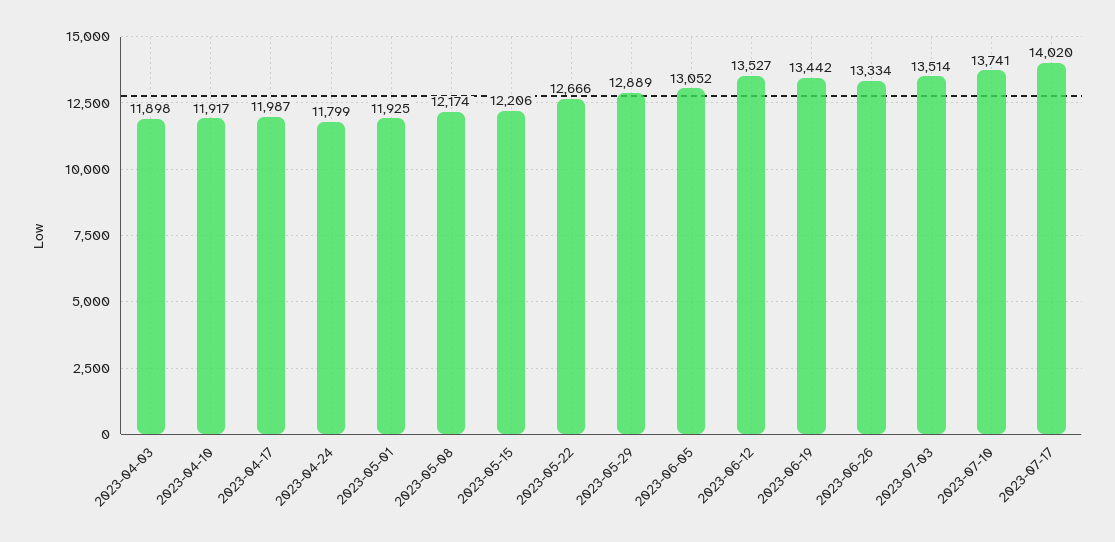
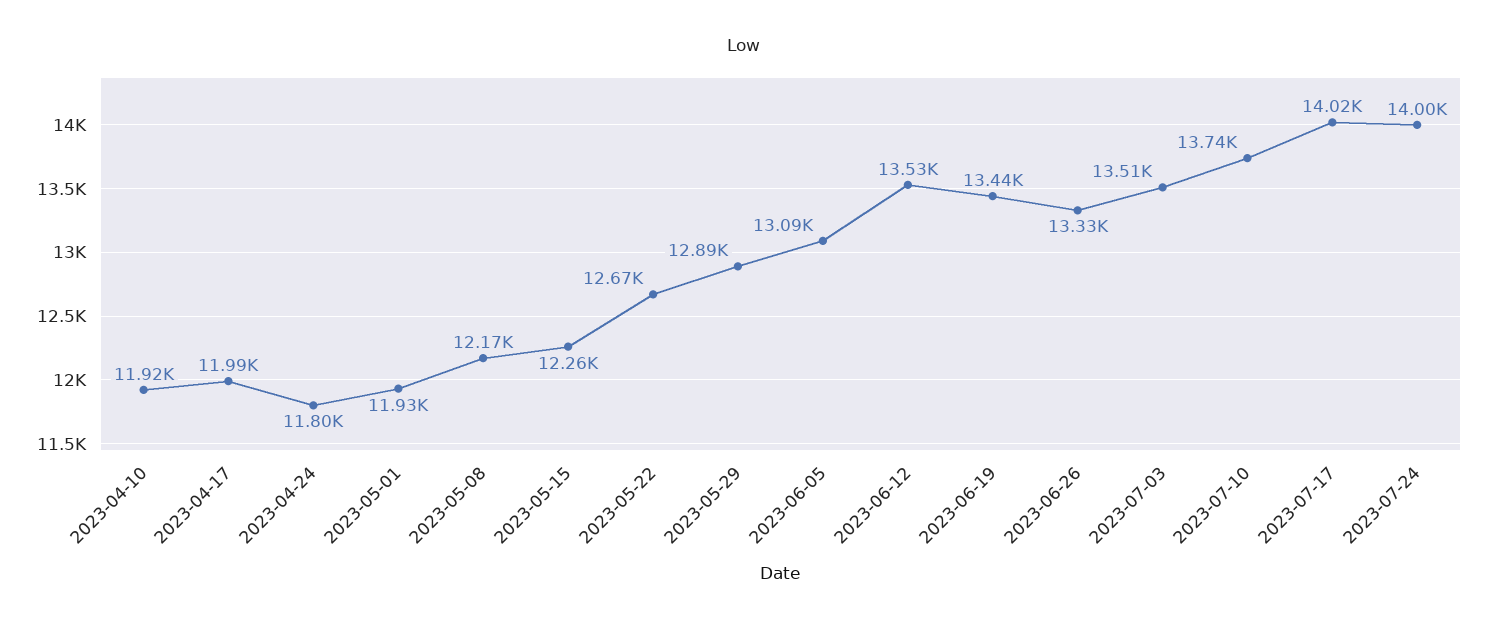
2023-04-03: 11898 -> none
2023-05-15: 12206 -> 12260
2023-06-05: 13052 -> 13090
2023-07-24: none -> 14000

